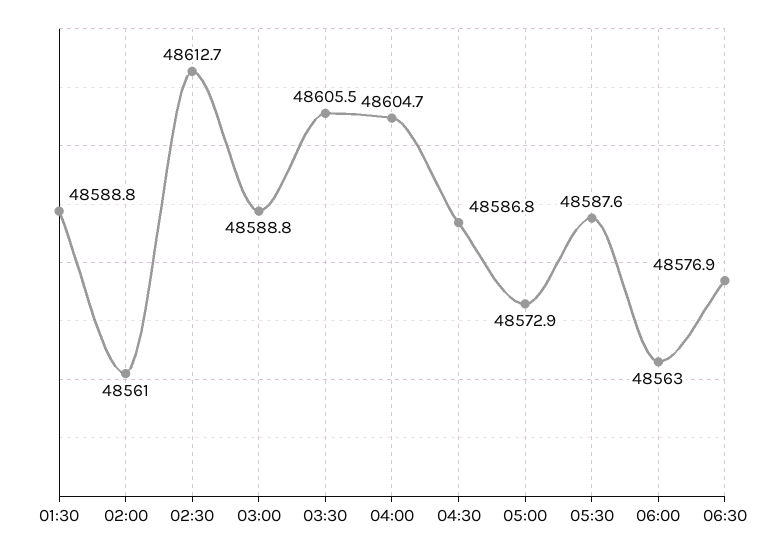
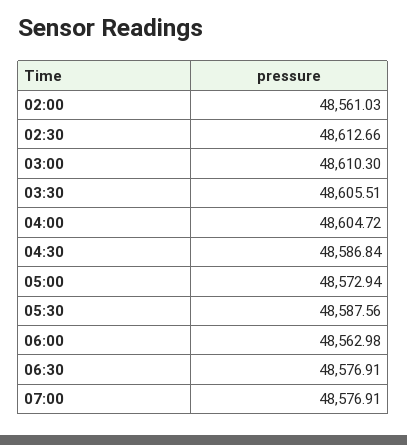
01:30: 48588.8 -> none
03:00: 48588.8 -> 48610.3
07:00: none -> 48576.91

